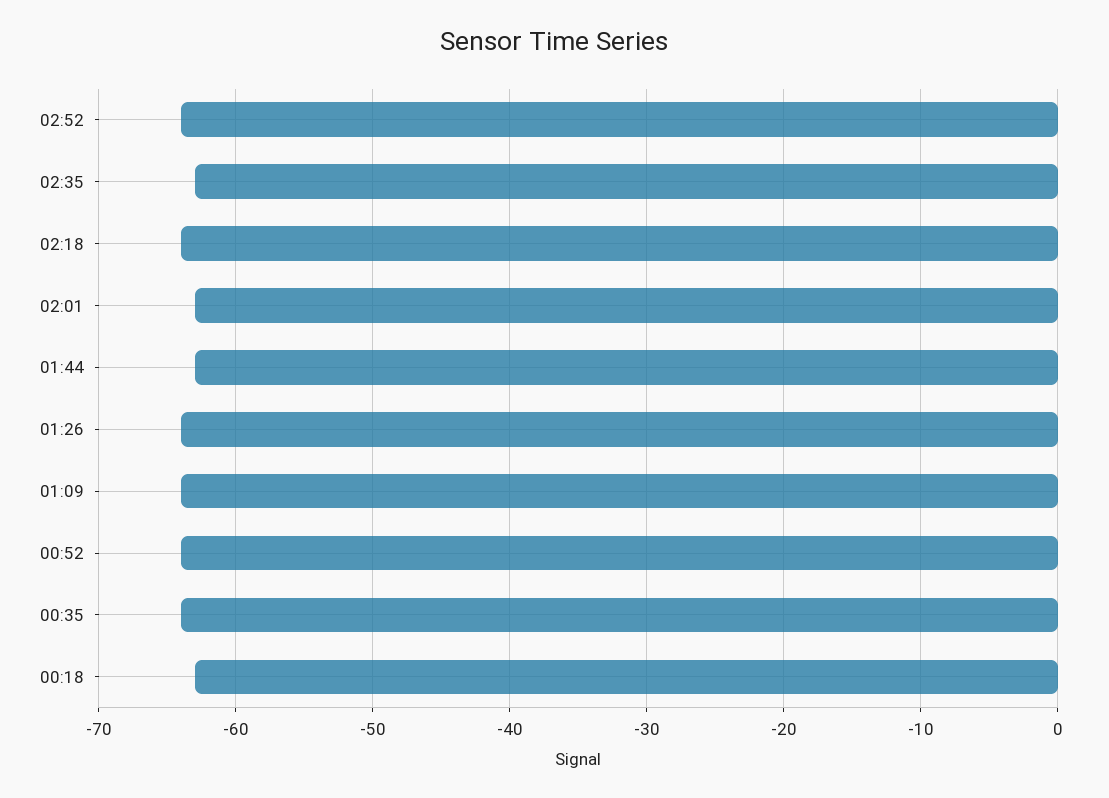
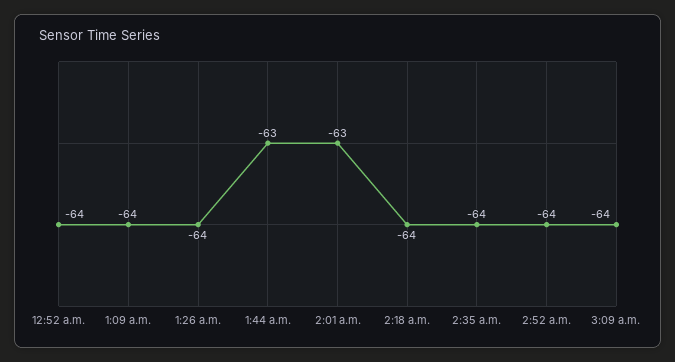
02:35: -63 -> -64
00:35: -64 -> none
00:18: -63 -> none
3:09 a.m.: none -> -64

